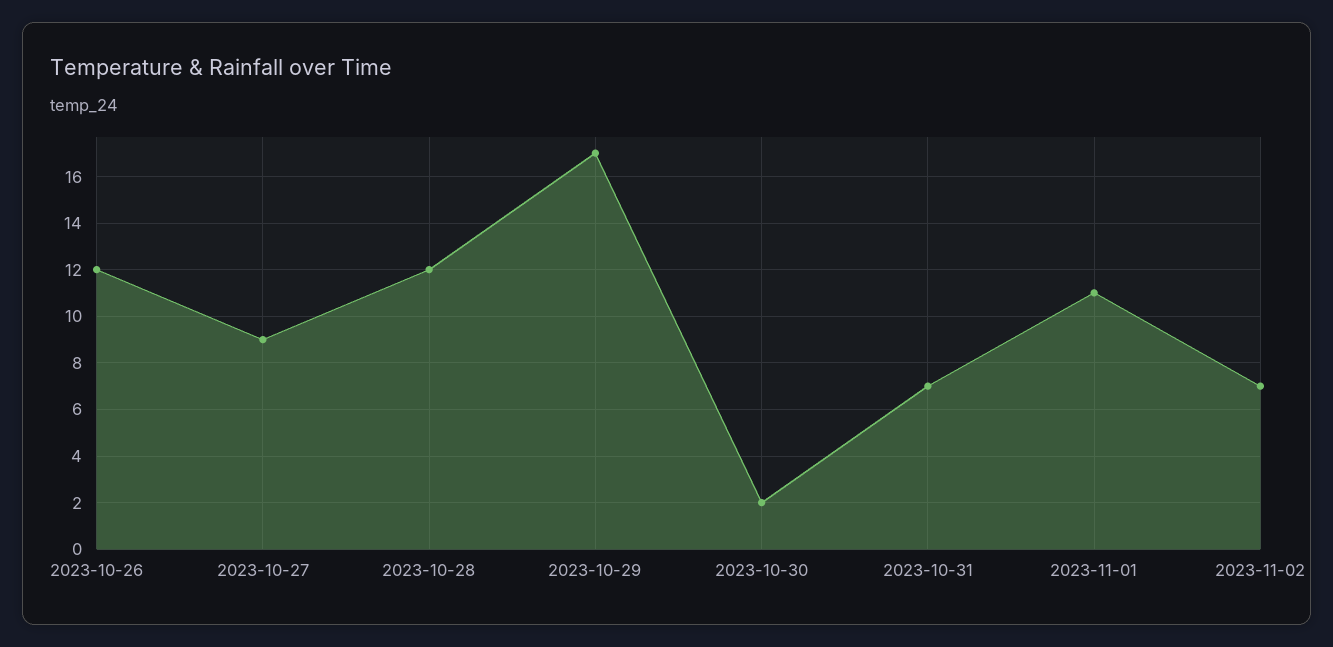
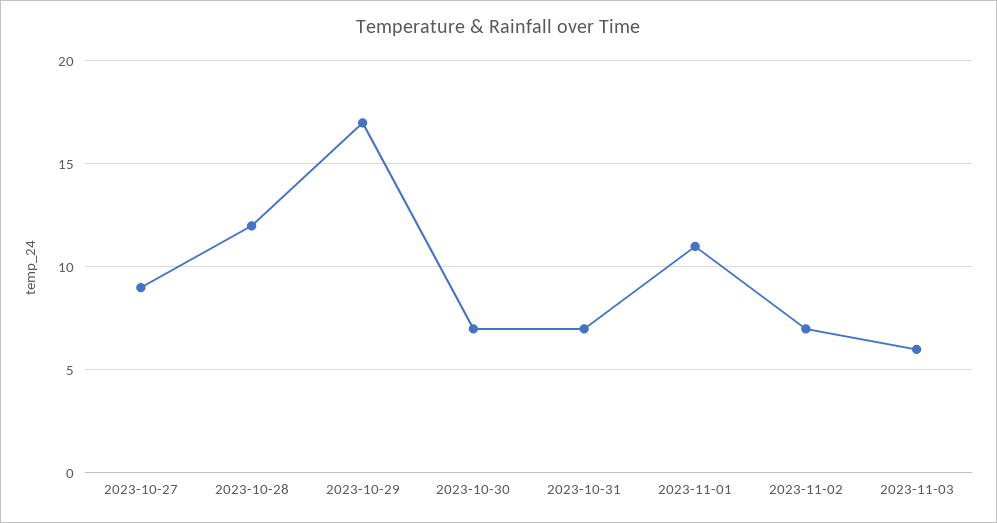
2023-10-26: 12 -> none
2023-10-30: 2 -> 7
2023-11-03: none -> 6

